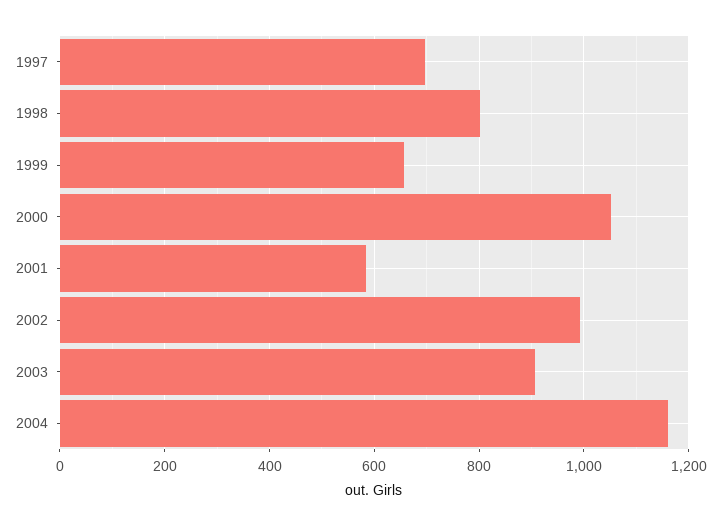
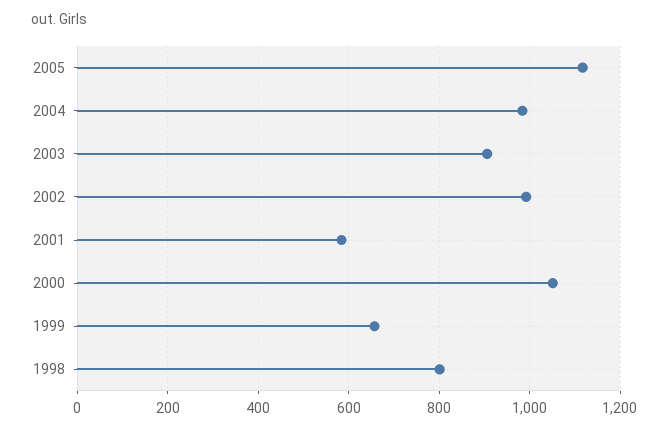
1997: 700 -> none
2004: 1160 -> 980
2005: none -> 1120

